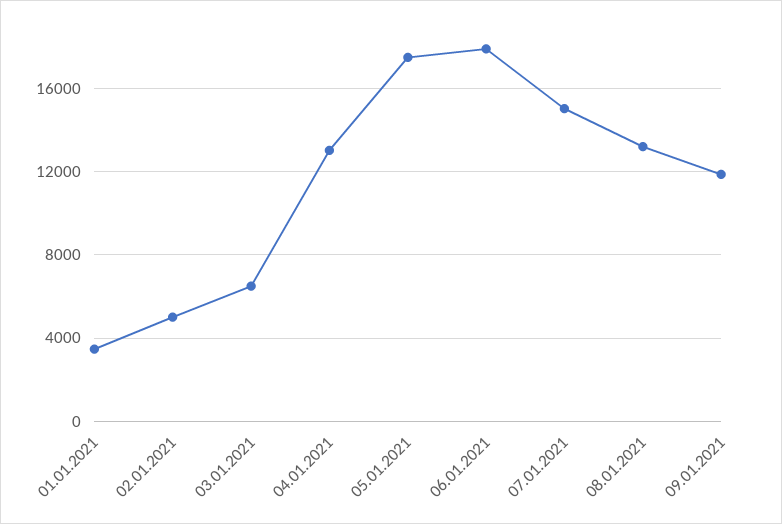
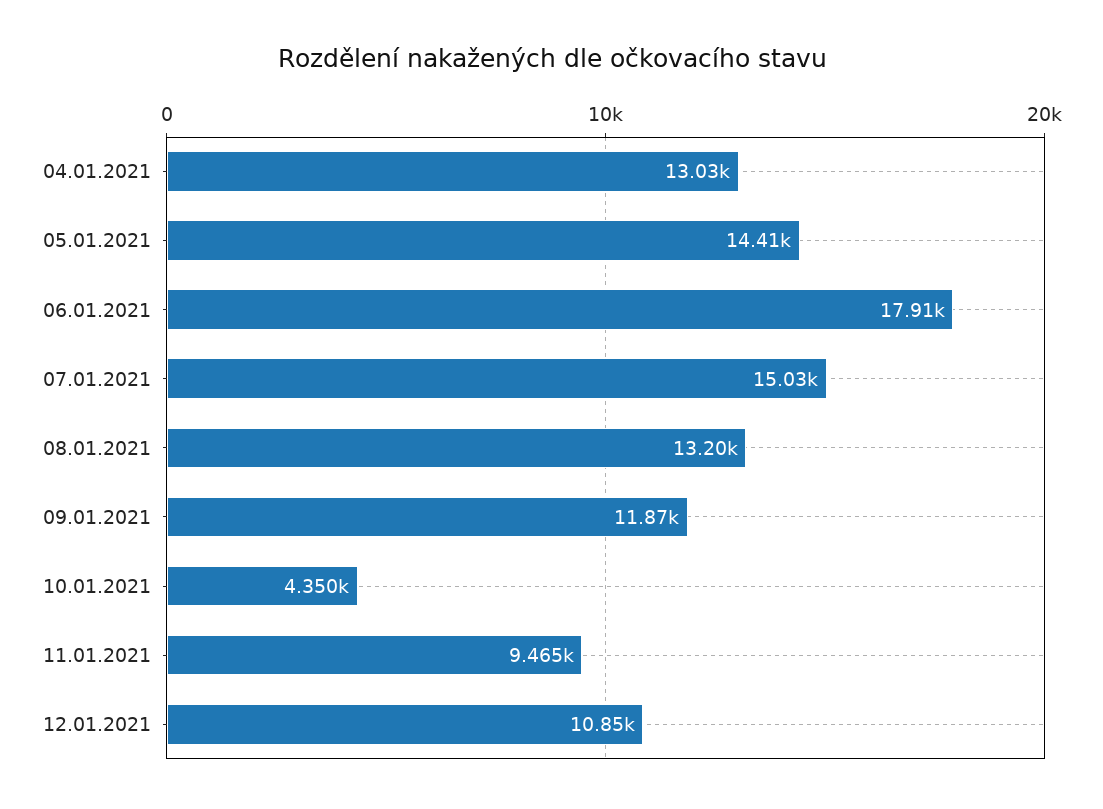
01.01.2021: 3500 -> none
02.01.2021: 5000 -> none
03.01.2021: 6500 -> none
05.01.2021: 17500 -> 14410
10.01.2021: none -> 4350
11.01.2021: none -> 9465
12.01.2021: none -> 10850

